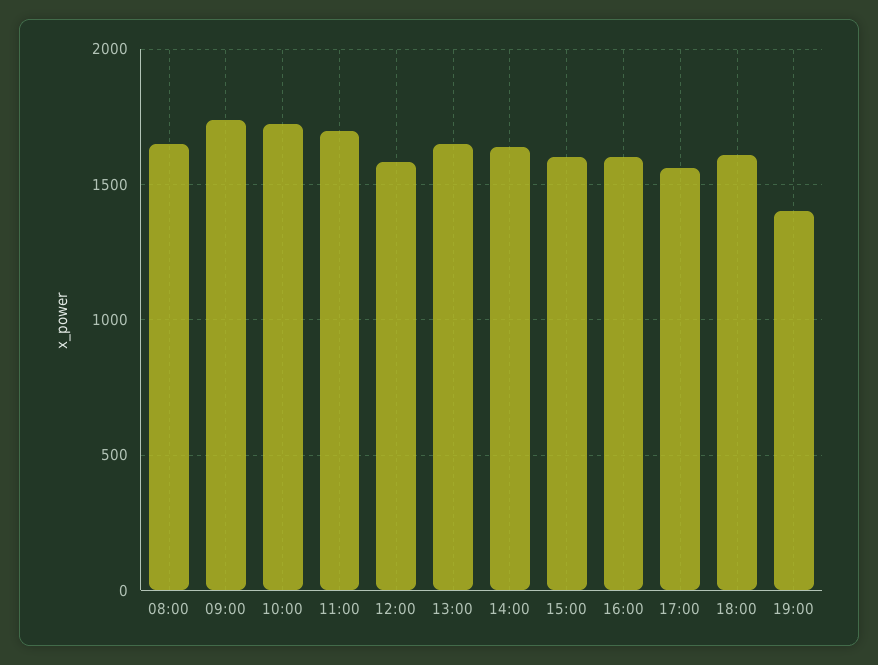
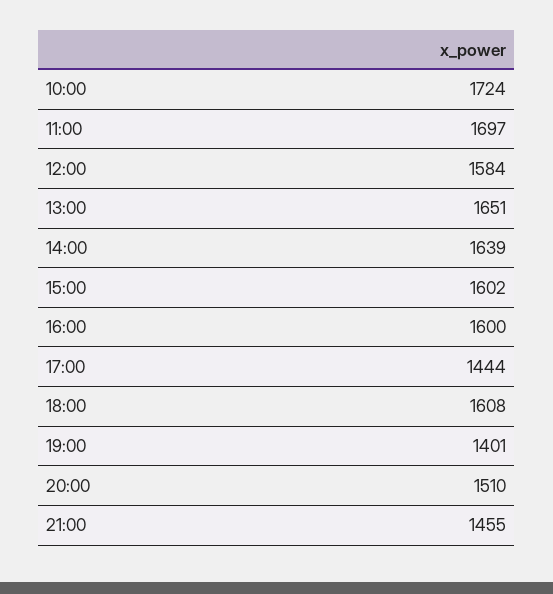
08:00: 1650 -> none
09:00: 1750 -> none
17:00: 1550 -> 1444
20:00: none -> 1510
21:00: none -> 1455

